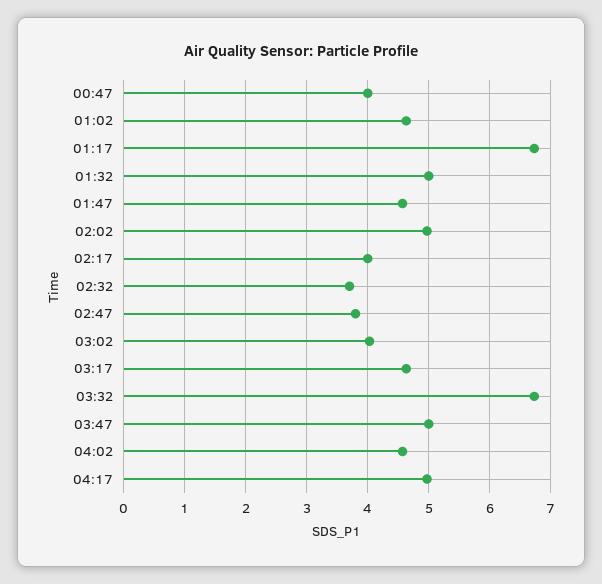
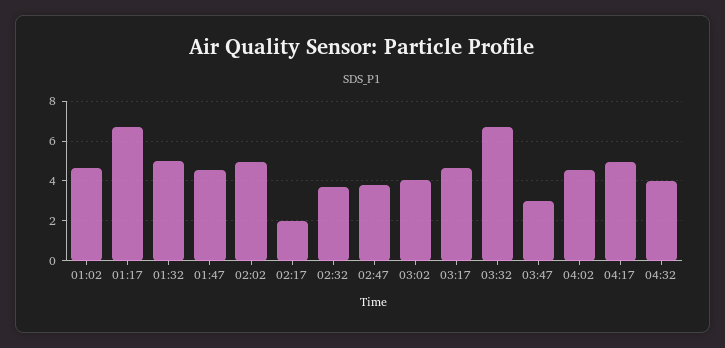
00:47: 4 -> none
02:17: 4 -> 2
03:47: 5 -> 3
04:32: none -> 4

